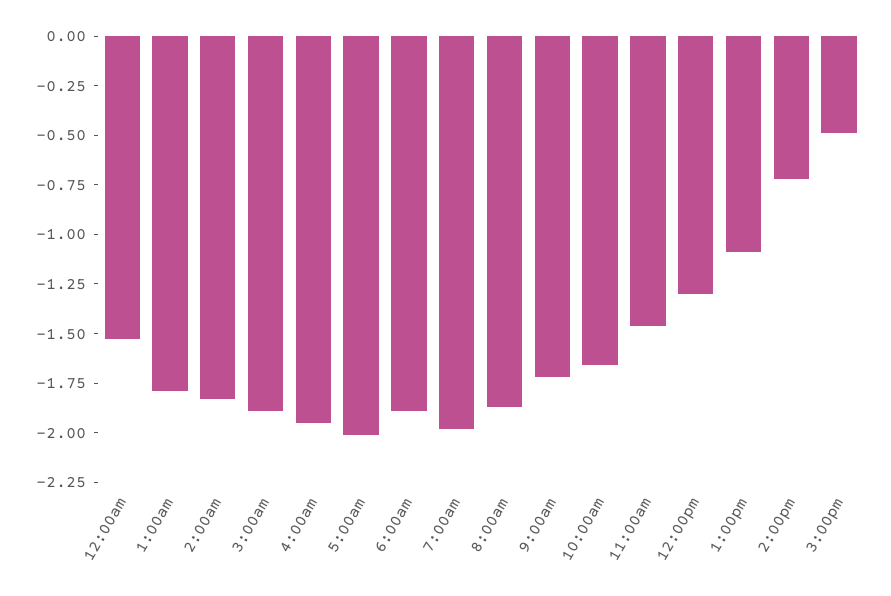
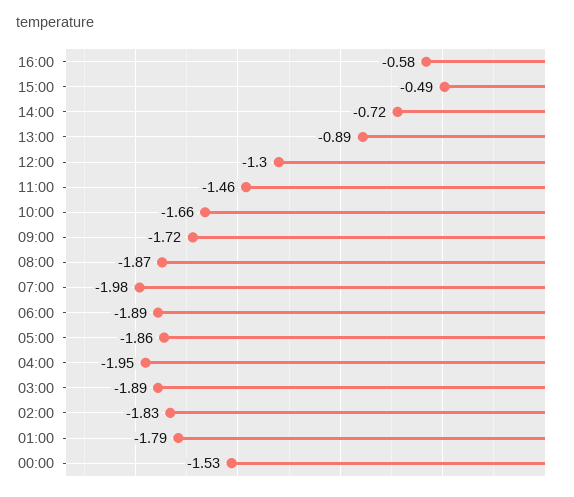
5:00am: -2 -> -1.86
1:00pm: -1.1 -> -0.89
16:00: none -> -0.58

